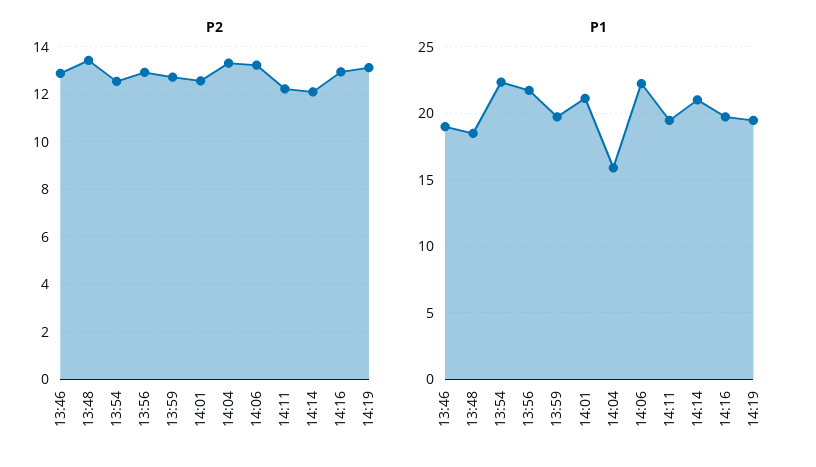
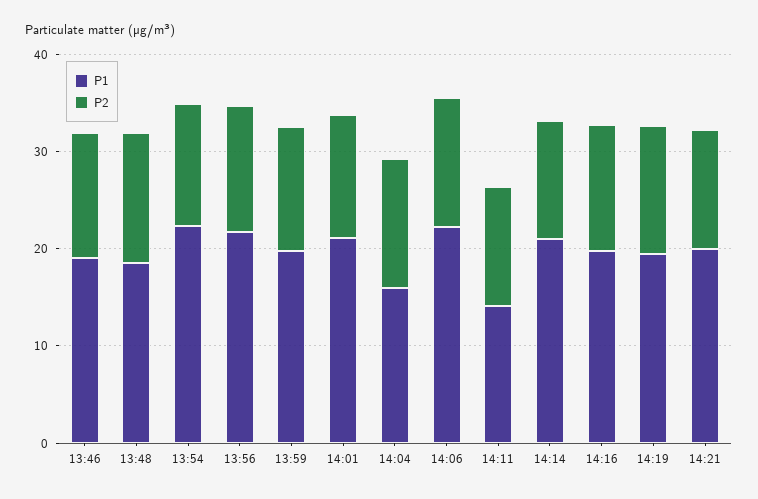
P1, 14:11: 19.5 -> 14
P1, 14:21: none -> 20
P2, 14:21: none -> 12

